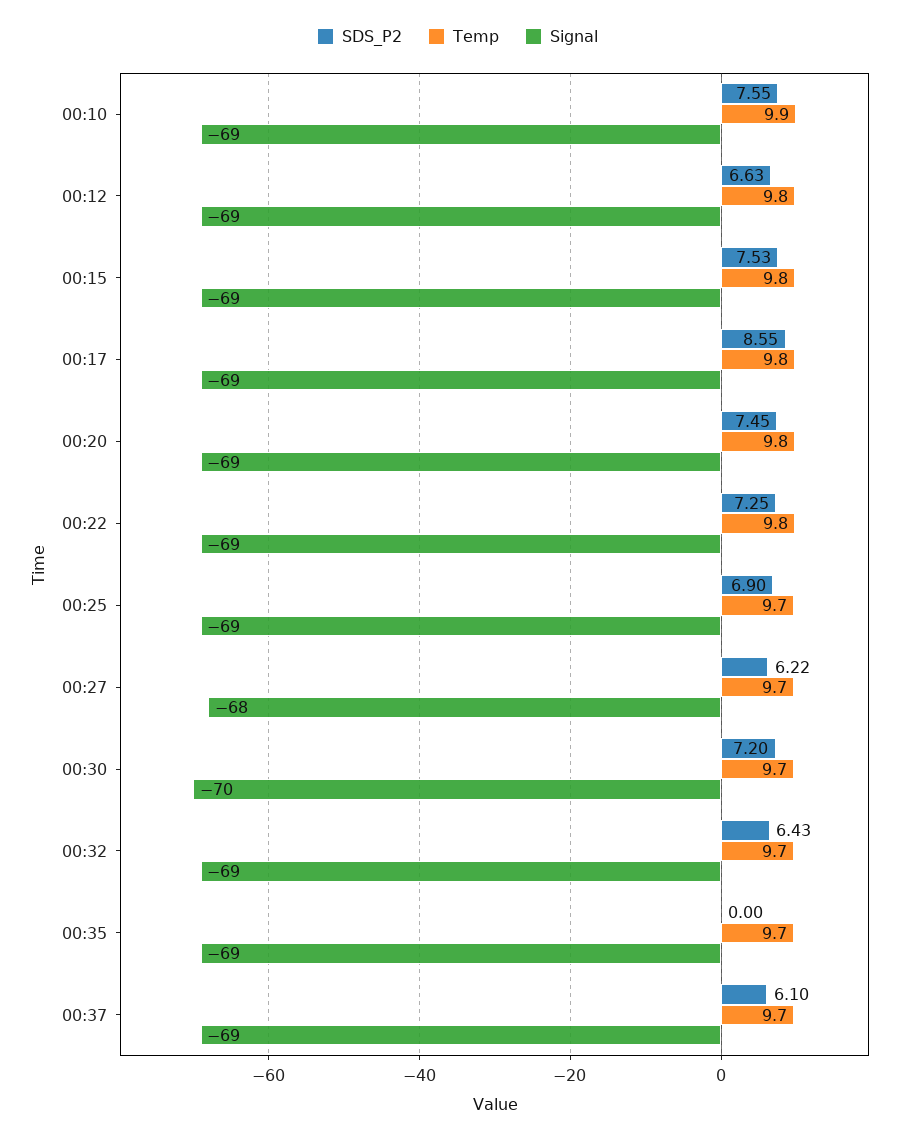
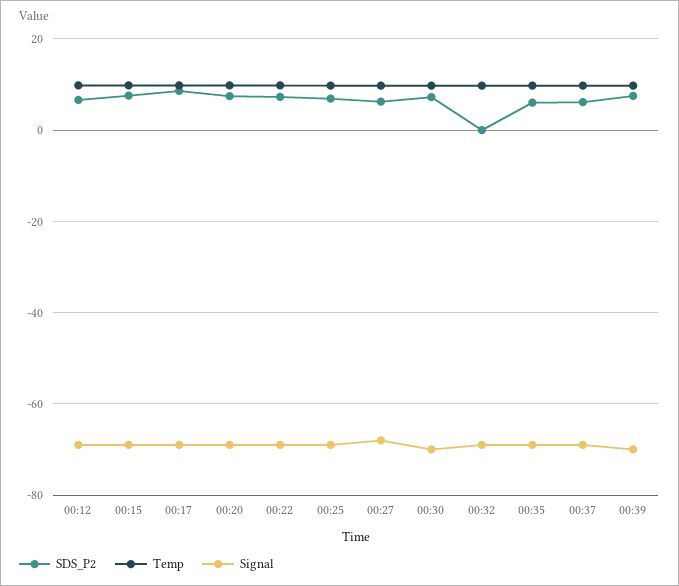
SDS_P2, 00:10: 7.55 -> none
Temp, 00:10: 9.9 -> none
Signal, 00:10: -69 -> none
SDS_P2, 00:32: 6.43 -> 0
SDS_P2, 00:35: 0 -> 6
SDS_P2, 00:39: none -> 8
Temp, 00:39: none -> 10
Signal, 00:39: none -> -70

